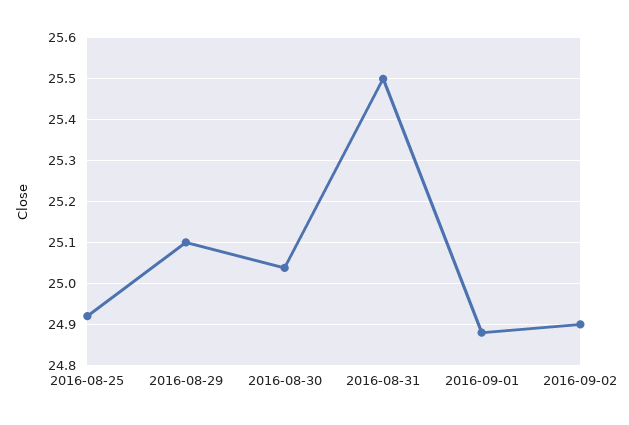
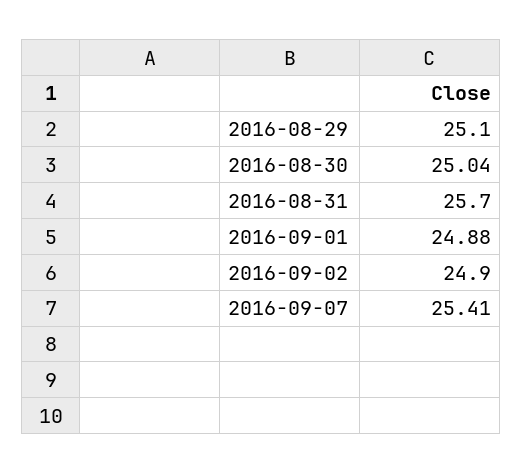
2016-08-25: 24.92 -> none
2016-08-31: 25.5 -> 25.7
2016-09-07: none -> 25.41

